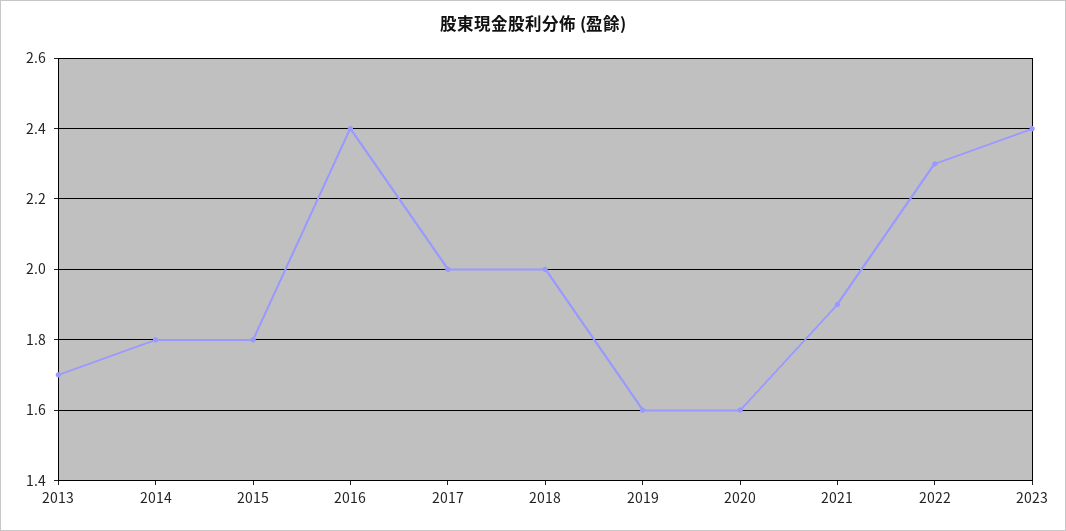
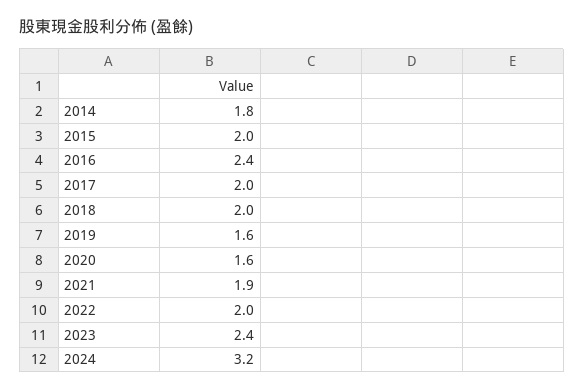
2013: 1.7 -> none
2015: 1.8 -> 2
2022: 2.3 -> 2
2024: none -> 3.2

